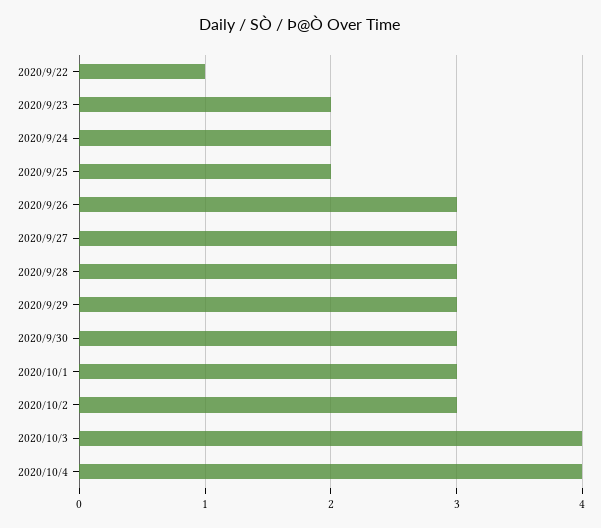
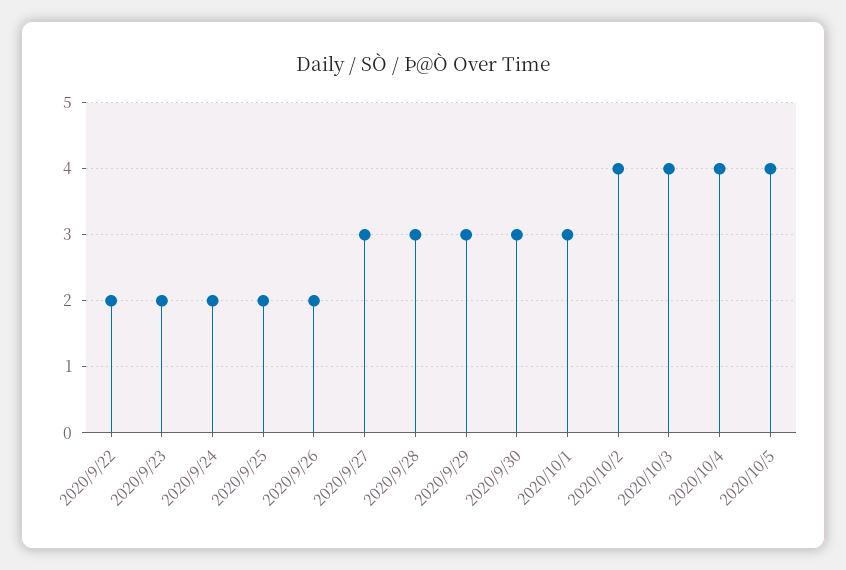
2020/9/22: 1 -> 2
2020/9/26: 3 -> 2
2020/10/2: 3 -> 4
2020/10/5: none -> 4

